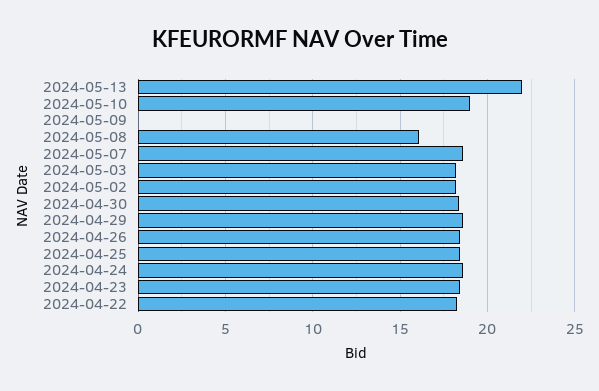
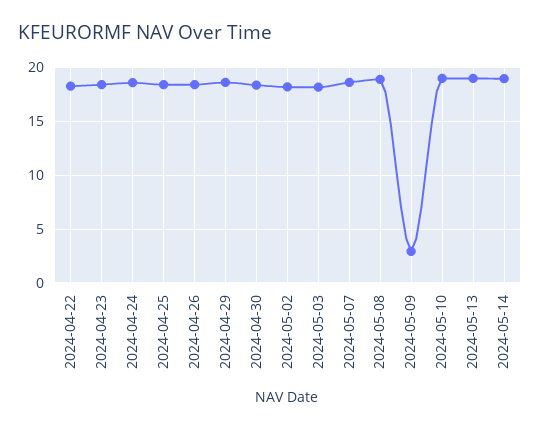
2024-05-13: 22 -> 19
2024-05-09: 0 -> 3
2024-05-08: 16 -> 19
2024-05-14: none -> 19

